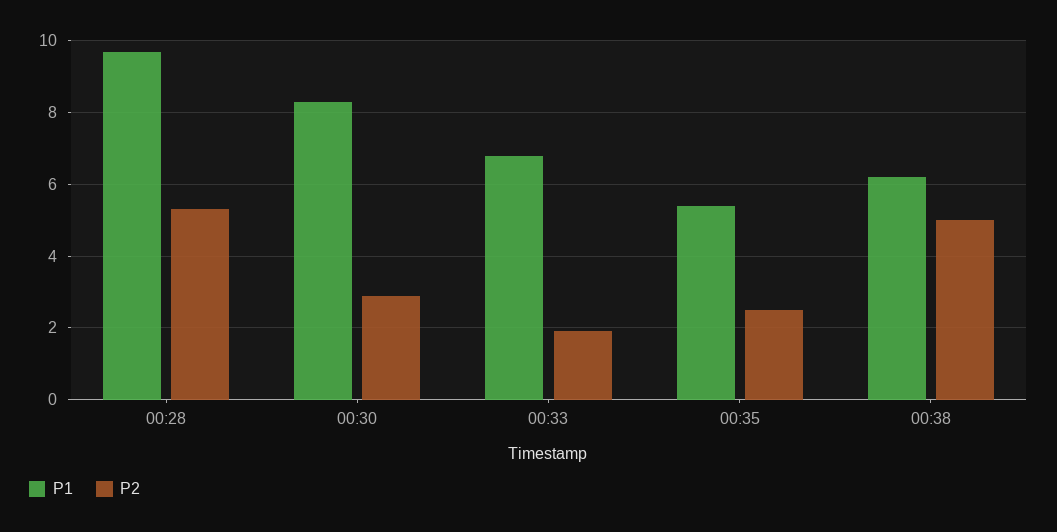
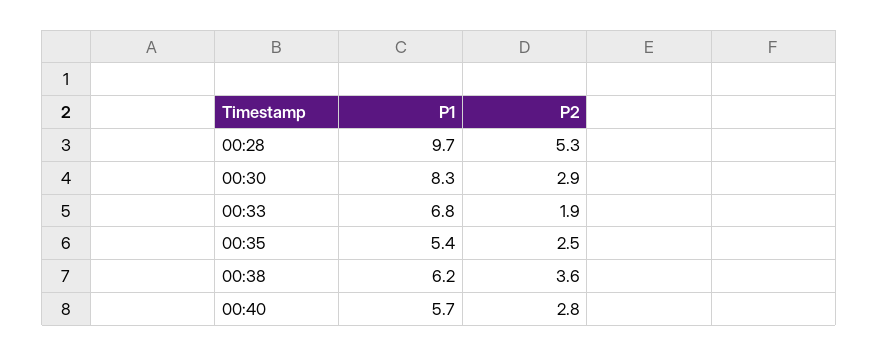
P2, 00:38: 5 -> 3.6
P1, 00:40: none -> 5.7
P2, 00:40: none -> 2.8

